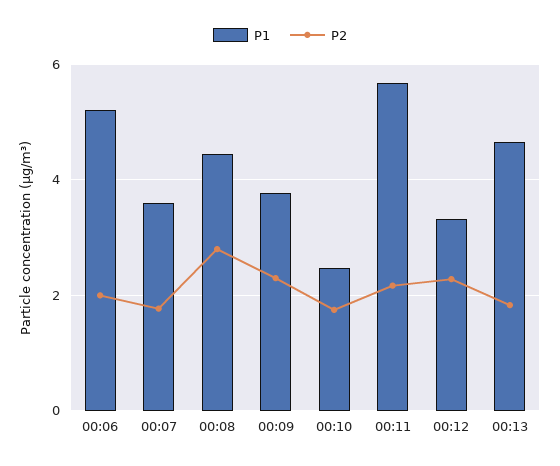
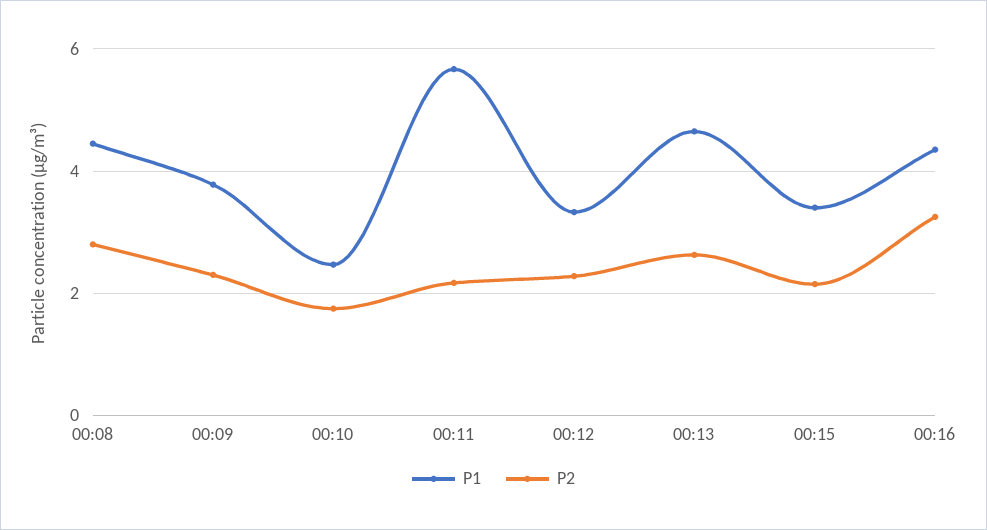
P1, 00:06: 5.2 -> none
P2, 00:06: 2 -> none
P1, 00:07: 3.6 -> none
P2, 00:07: 1.8 -> none
P2, 00:13: 1.8 -> 2.6
P1, 00:15: none -> 3.4
P2, 00:15: none -> 2.2
P1, 00:16: none -> 4.4
P2, 00:16: none -> 3.2

